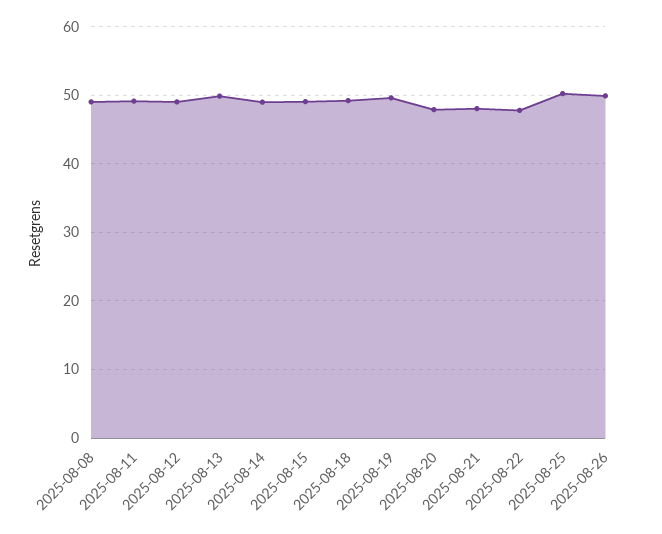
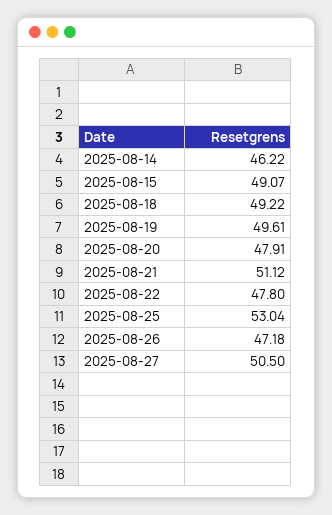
2025-08-08: 49 -> none
2025-08-11: 49 -> none
2025-08-12: 49 -> none
2025-08-13: 50 -> none
2025-08-14: 49 -> 46.22
2025-08-21: 48 -> 51.12
2025-08-25: 50 -> 53.04
2025-08-26: 50 -> 47.18
2025-08-27: none -> 50.5

